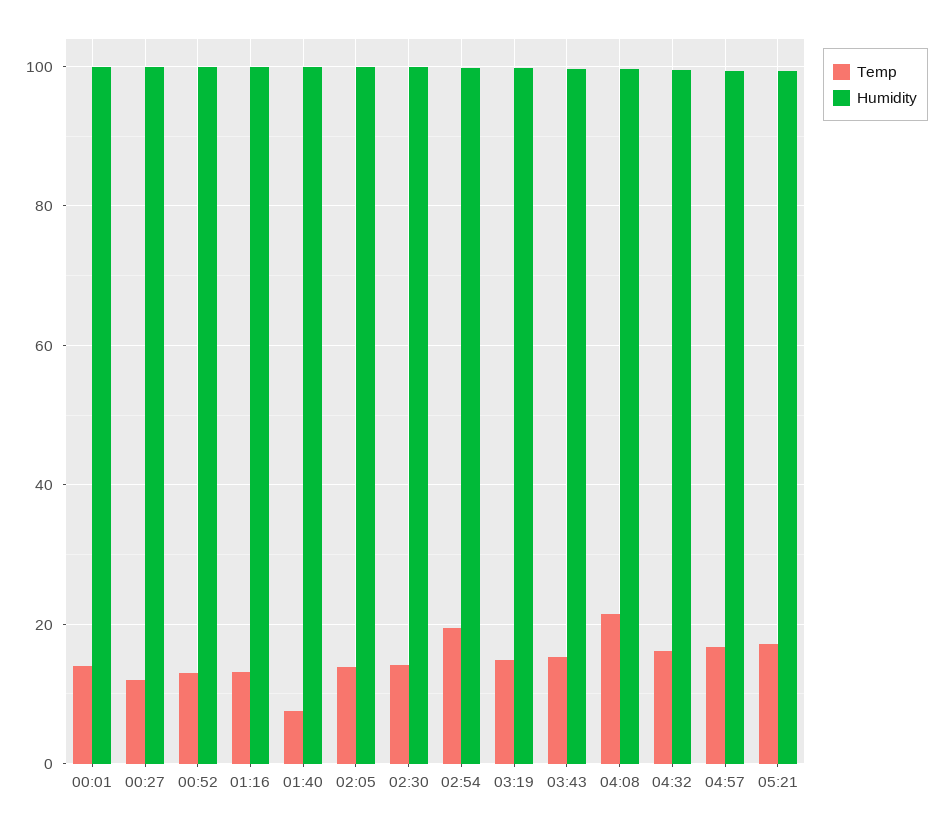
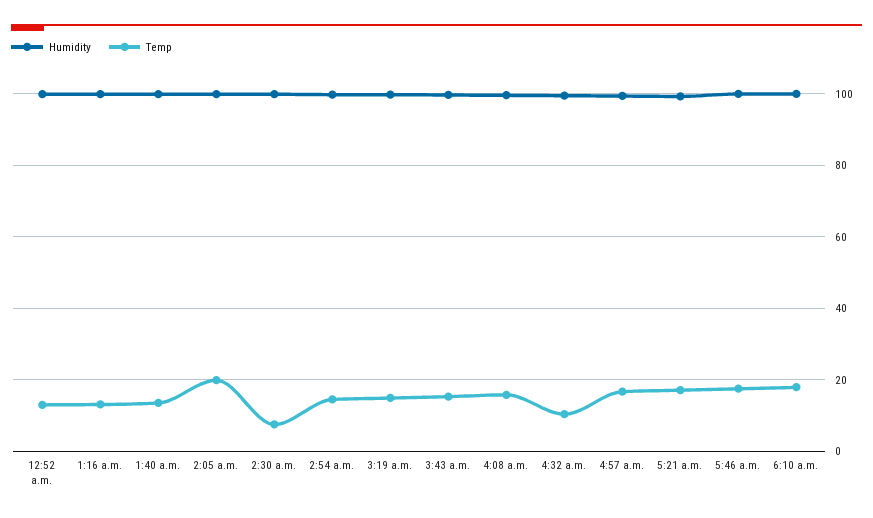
Temp, 00:01: 14 -> none
Humidity, 00:01: 100 -> none
Temp, 00:27: 12 -> none
Humidity, 00:27: 100 -> none
Temp, 01:40: 8 -> 14
Temp, 02:05: 14 -> 20
Temp, 02:30: 14 -> 8
Temp, 02:54: 20 -> 14
Temp, 04:08: 22 -> 16
Temp, 04:32: 16 -> 10
Humidity, 5:46 a.m.: none -> 100
Temp, 5:46 a.m.: none -> 18
Humidity, 6:10 a.m.: none -> 100
Temp, 6:10 a.m.: none -> 18

